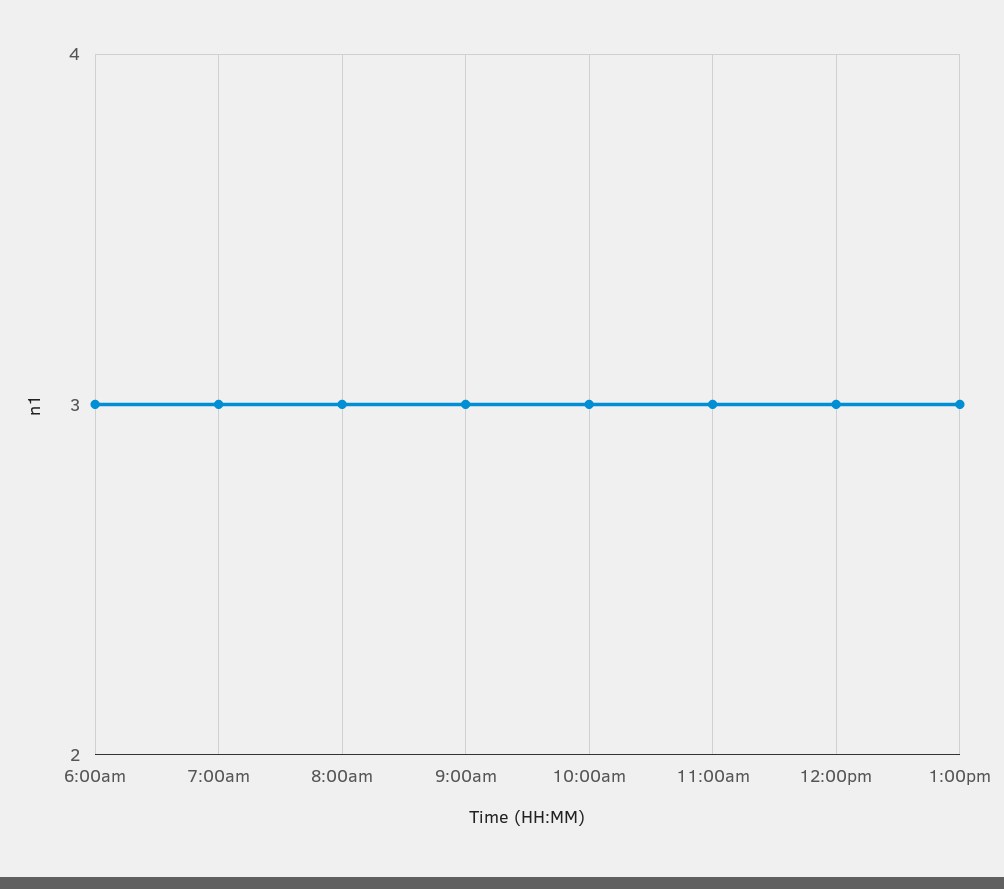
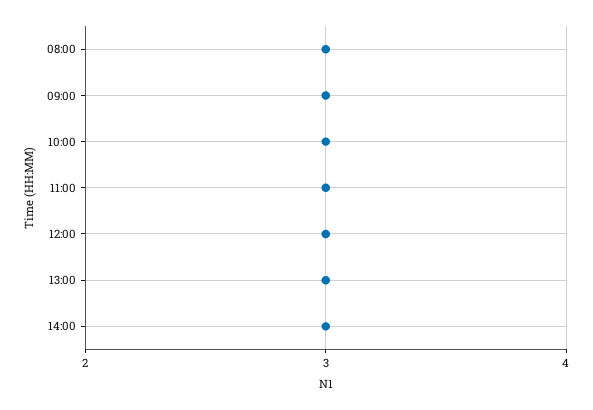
6:00am: 3 -> none
7:00am: 3 -> none
14:00: none -> 3

